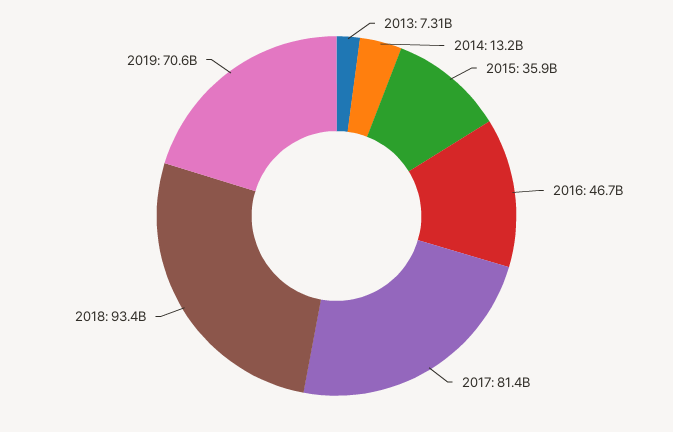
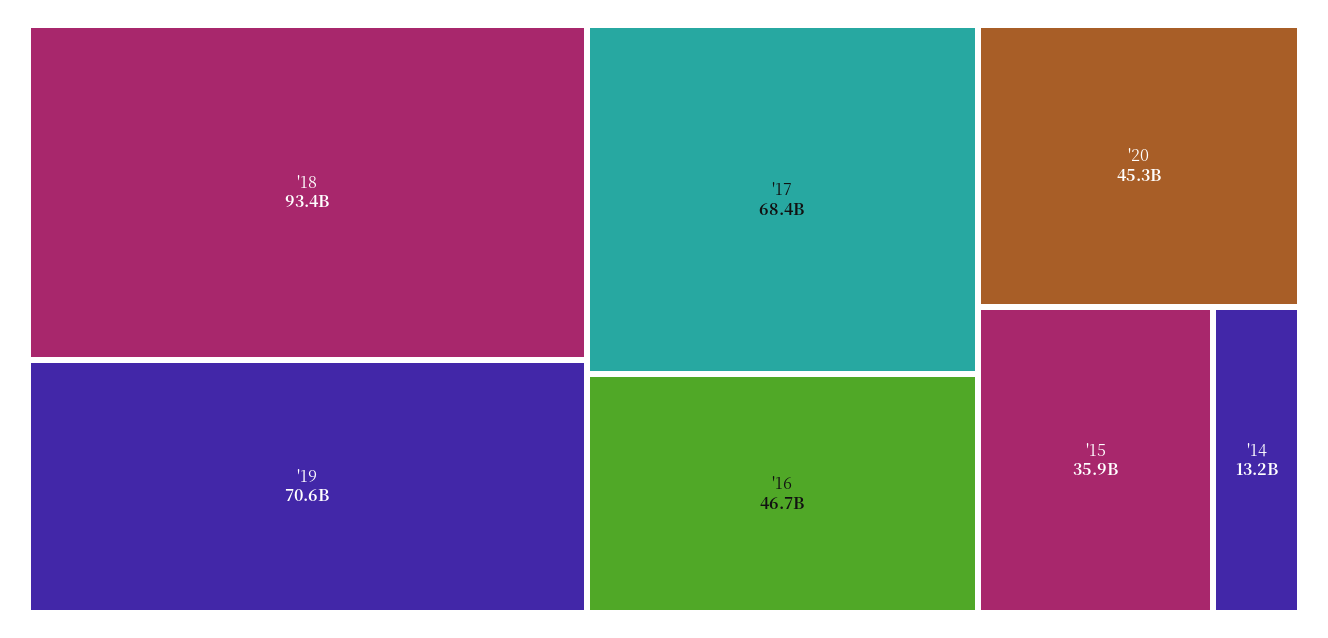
2013: 7310000000 -> none
2017: 81400000000 -> 68400000000
'20: none -> 45300000000

